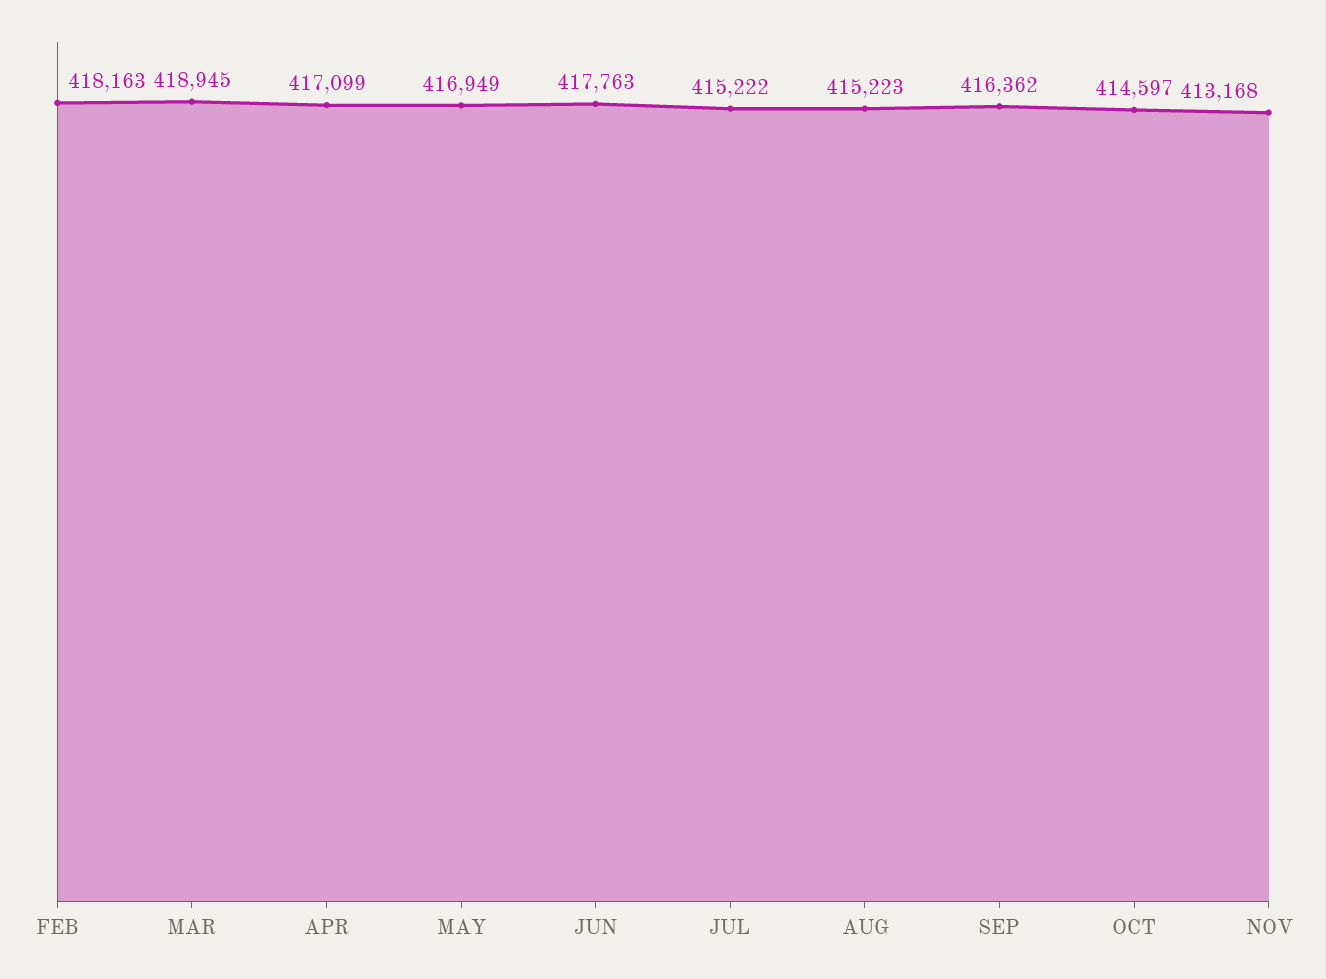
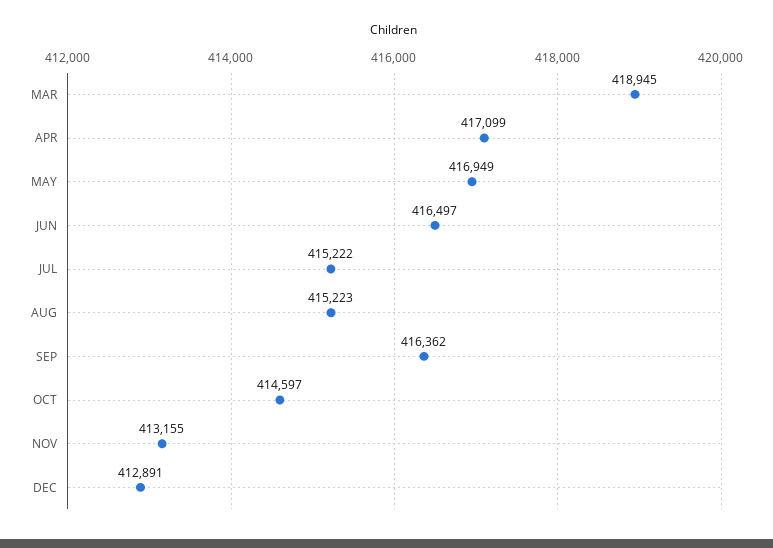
FEB: 418163 -> none
JUN: 417763 -> 416497
NOV: 413168 -> 413155
DEC: none -> 412891

